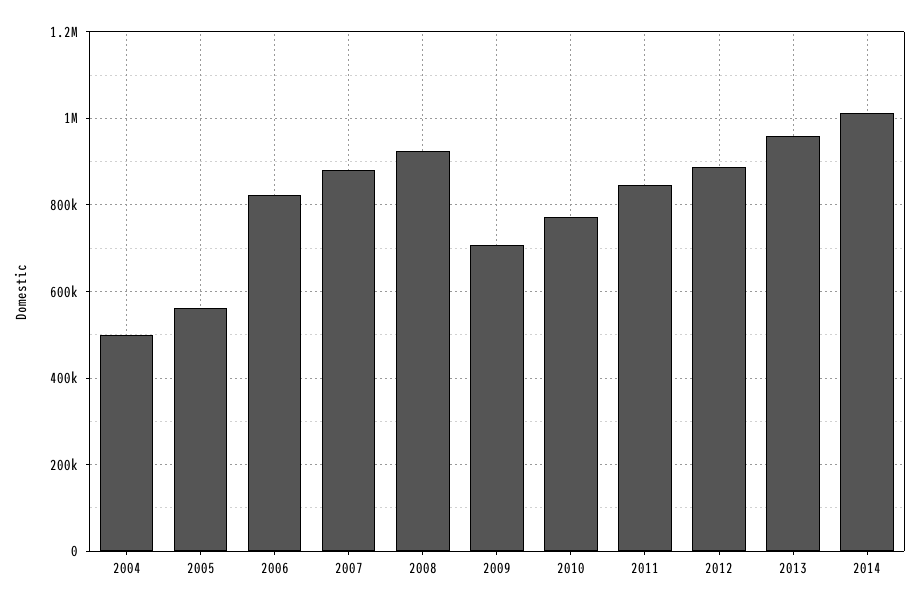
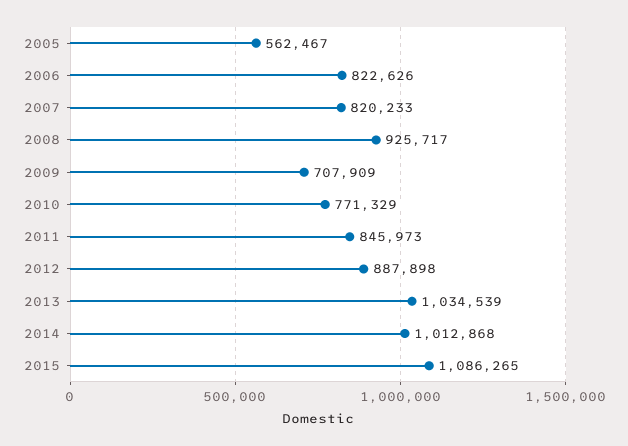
2004: 500000 -> none
2007: 880000 -> 820233
2013: 960000 -> 1034539
2015: none -> 1086265

